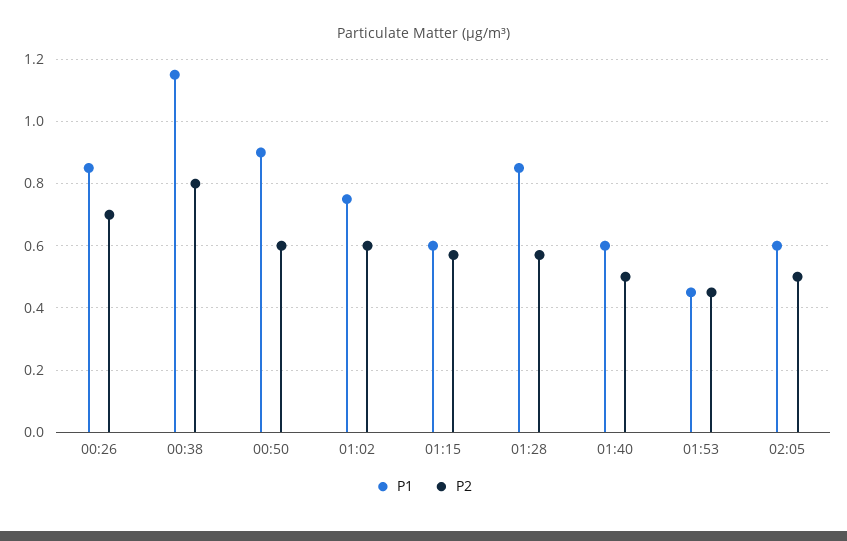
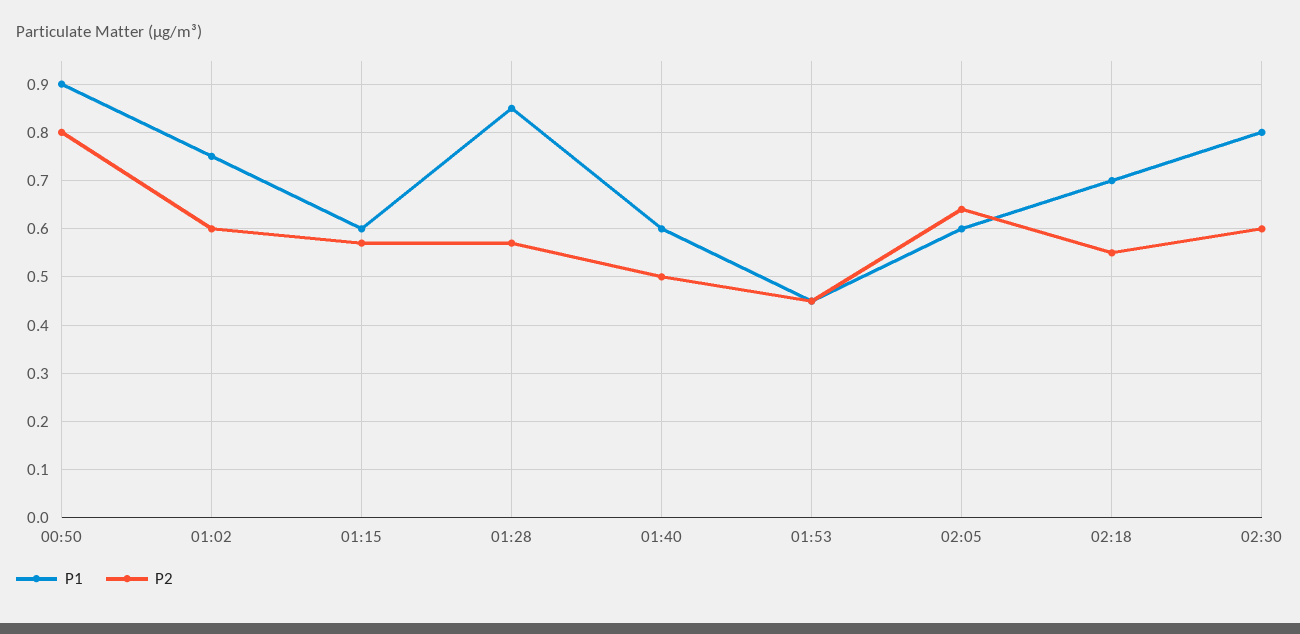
P1, 00:26: 0.85 -> none
P2, 00:26: 0.7 -> none
P1, 00:38: 1.15 -> none
P2, 00:38: 0.8 -> none
P2, 00:50: 0.6 -> 0.8
P2, 02:05: 0.5 -> 0.65
P1, 02:18: none -> 0.7
P2, 02:18: none -> 0.55
P1, 02:30: none -> 0.8
P2, 02:30: none -> 0.6

